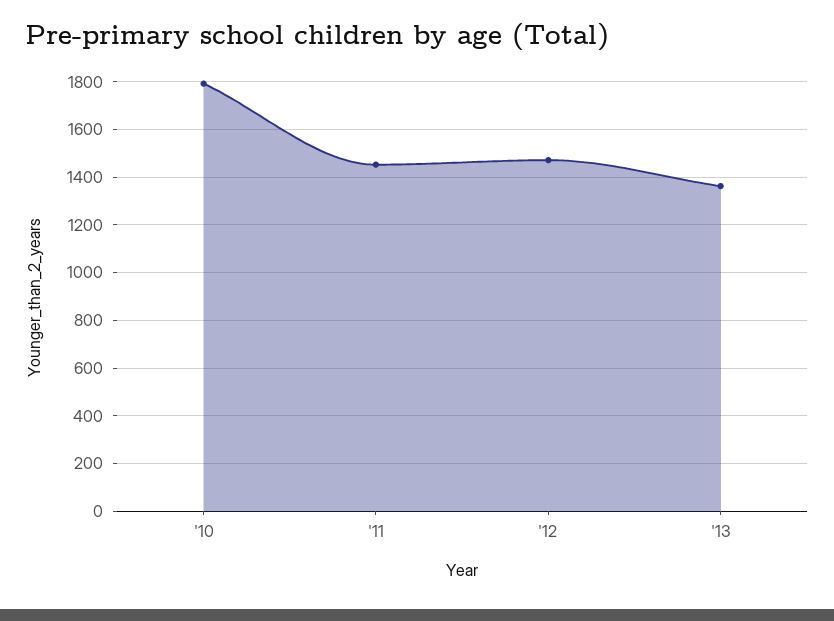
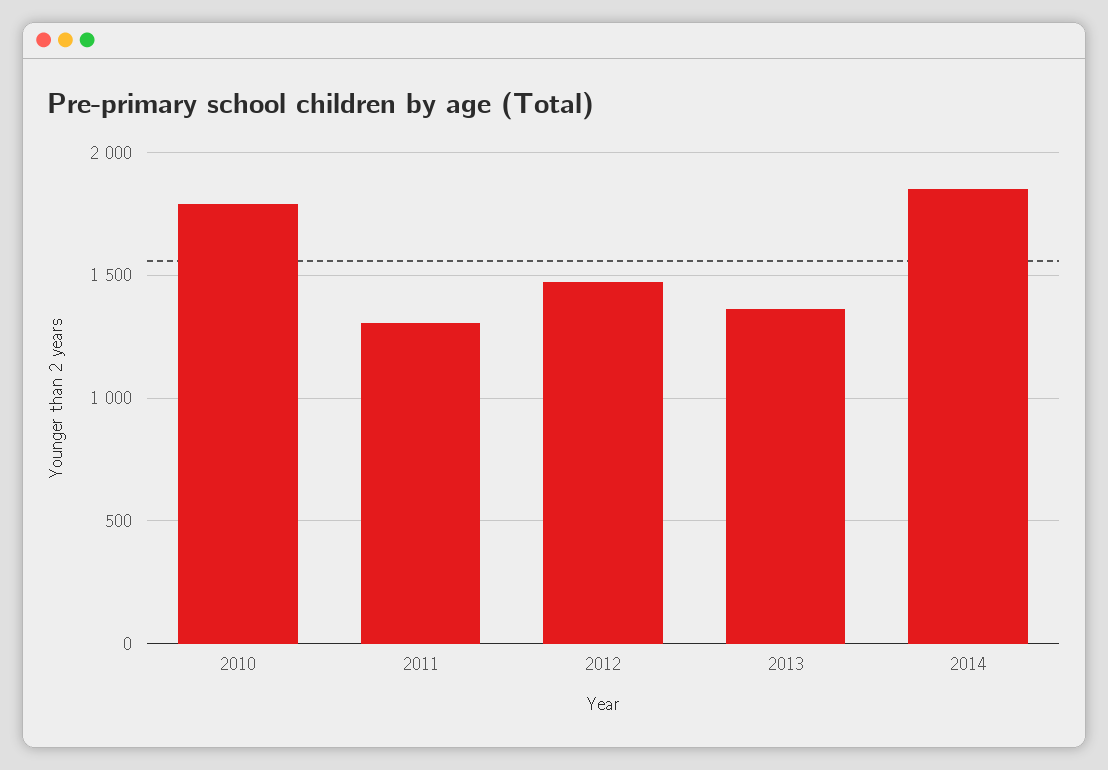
'11: 1450 -> 1300
2014: none -> 1850

